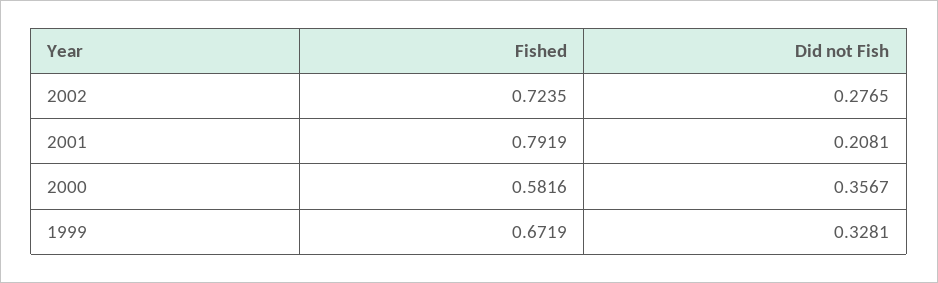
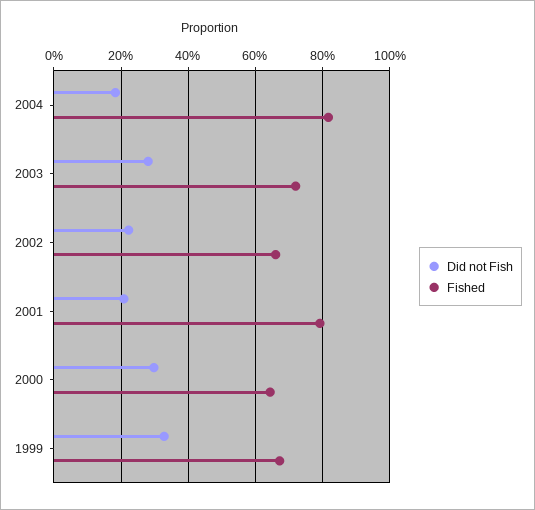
Fished, 2002: 0.7235 -> 0.66
Did not Fish, 2002: 0.2765 -> 0.22
Fished, 2000: 0.5816 -> 0.64
Did not Fish, 2000: 0.3567 -> 0.3
Did not Fish, 2004: none -> 0.18
Fished, 2004: none -> 0.82
Did not Fish, 2003: none -> 0.28
Fished, 2003: none -> 0.72

